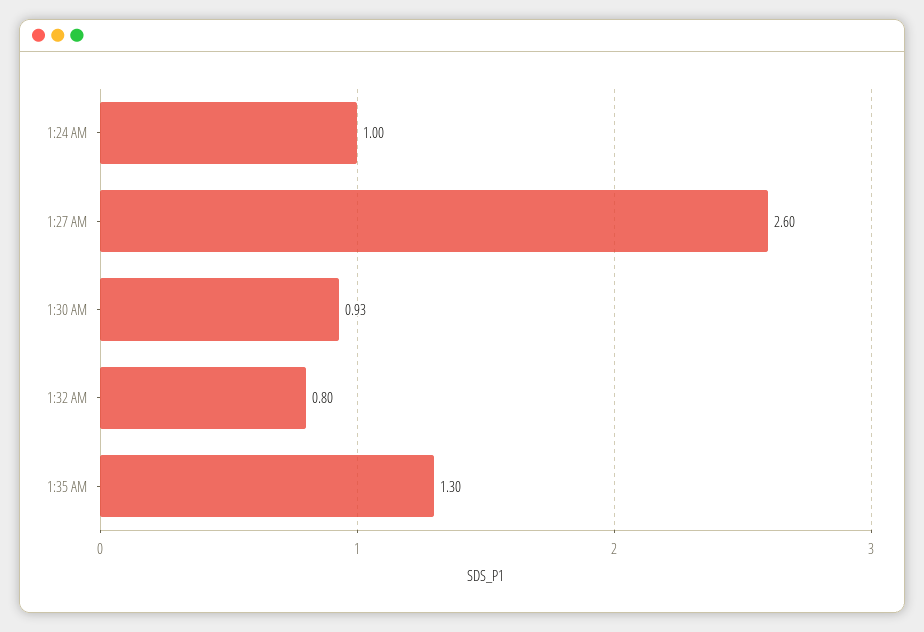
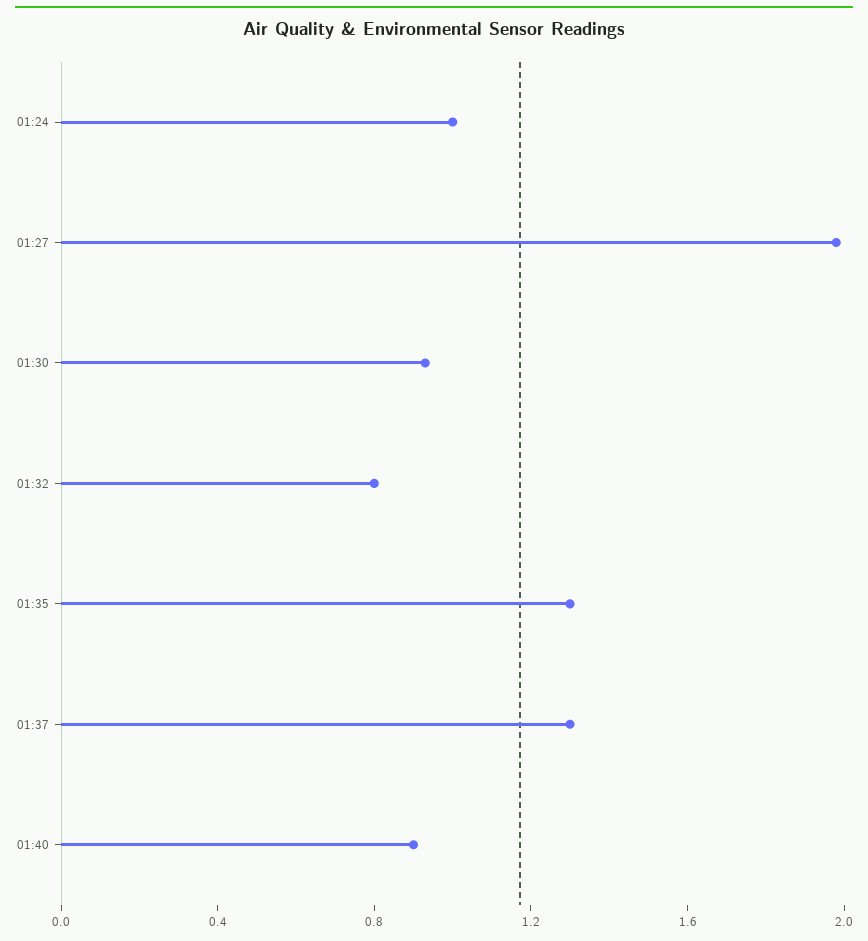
1:27 AM: 2.6 -> 2
01:37: none -> 1.3
01:40: none -> 0.9

